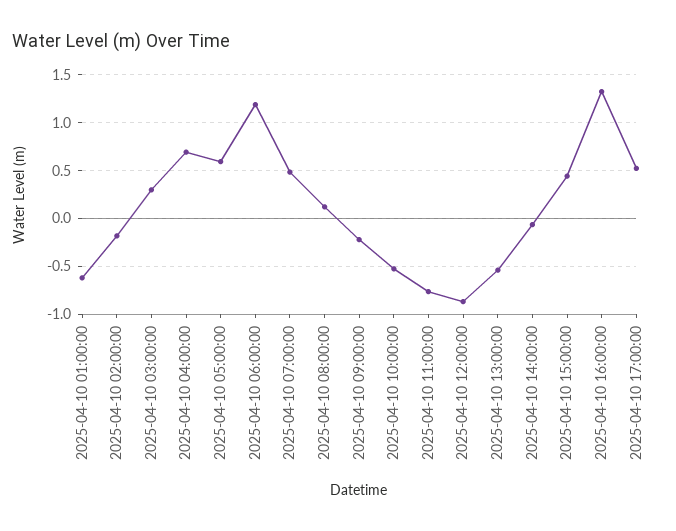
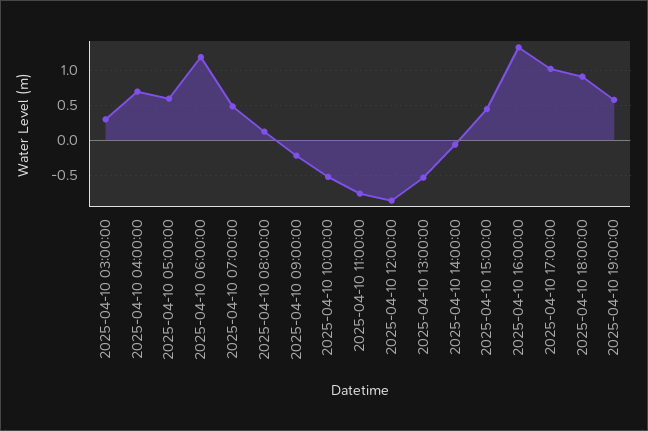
2025-04-10 01:00:00: -0.6 -> none
2025-04-10 02:00:00: -0.2 -> none
2025-04-10 17:00:00: 0.5 -> 1
2025-04-10 18:00:00: none -> 0.9
2025-04-10 19:00:00: none -> 0.6

